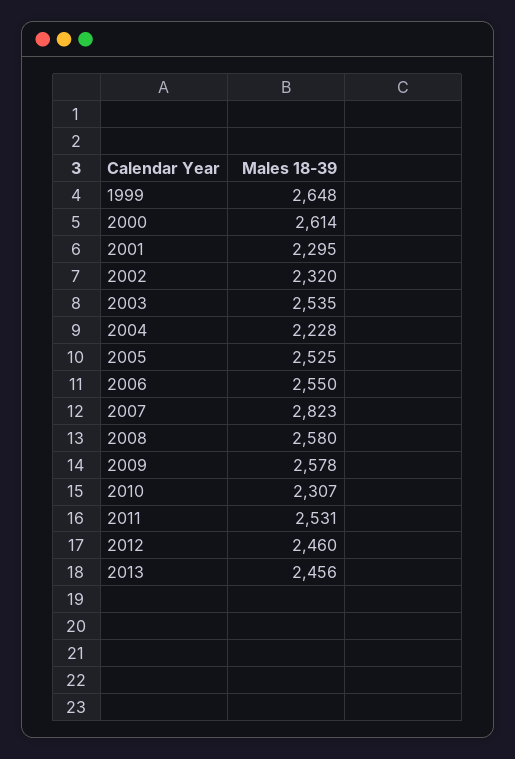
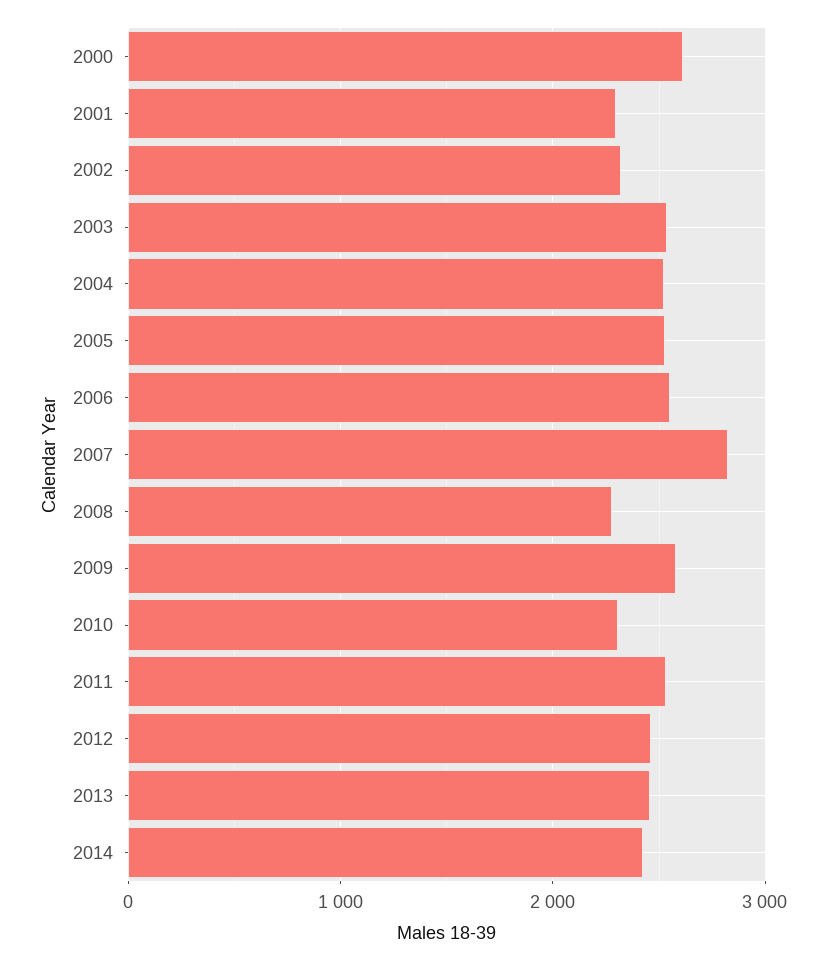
1999: 2648 -> none
2004: 2228 -> 2500
2008: 2580 -> 2300
2014: none -> 2400

